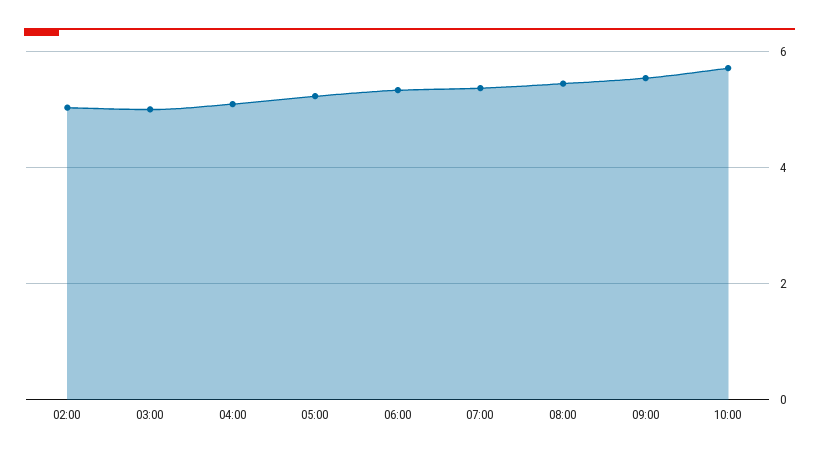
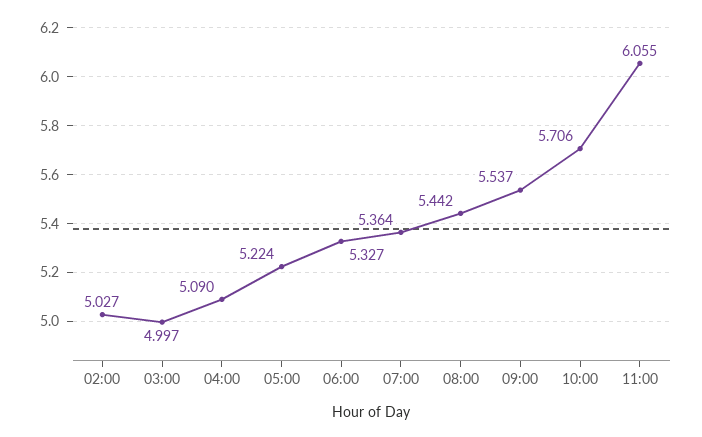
11:00: none -> 6.055

